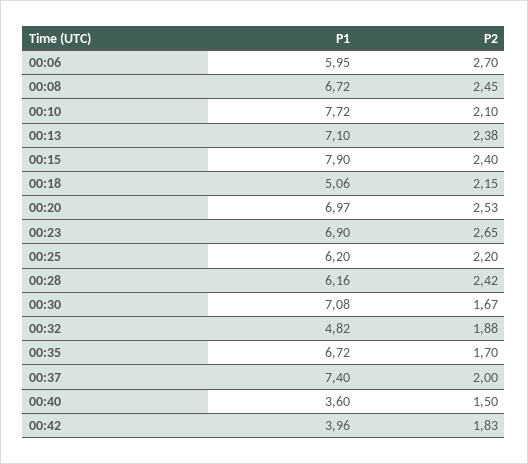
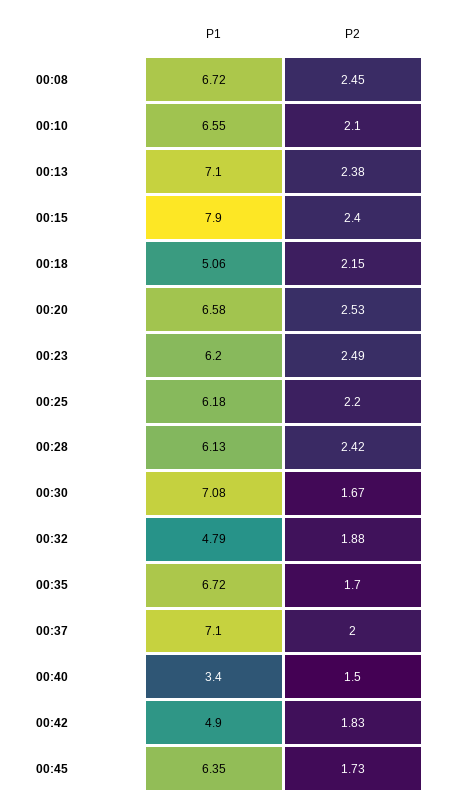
P1, 00:06: 5.95 -> none
P2, 00:06: 2.7 -> none
P1, 00:10: 7.72 -> 6.55
P1, 00:20: 6.97 -> 6.58
P1, 00:23: 6.9 -> 6.2
P2, 00:23: 2.65 -> 2.49
P1, 00:25: 6.2 -> 6.18
P1, 00:28: 6.16 -> 6.13
P1, 00:32: 4.82 -> 4.79
P1, 00:37: 7.4 -> 7.1
P1, 00:40: 3.6 -> 3.4
P1, 00:42: 3.96 -> 4.9
P1, 00:45: none -> 6.35
P2, 00:45: none -> 1.73

